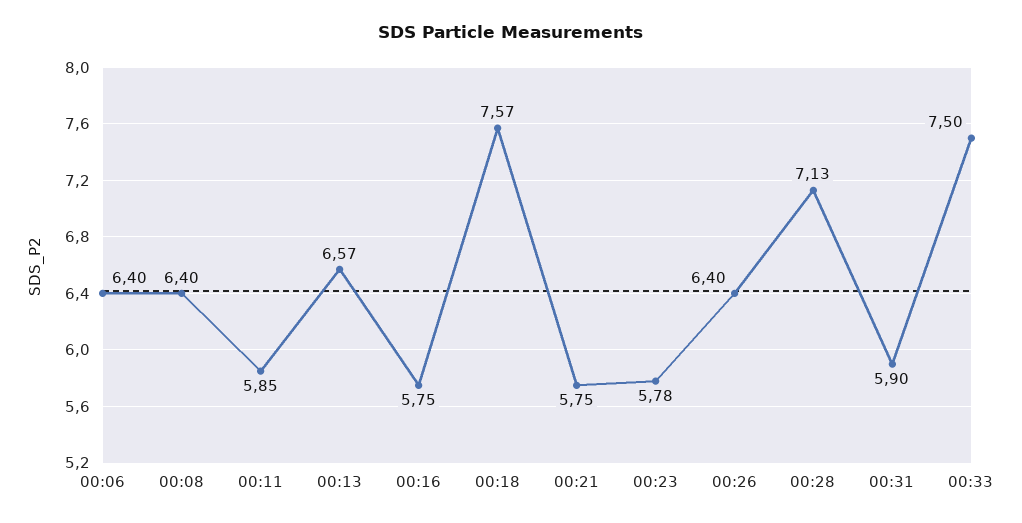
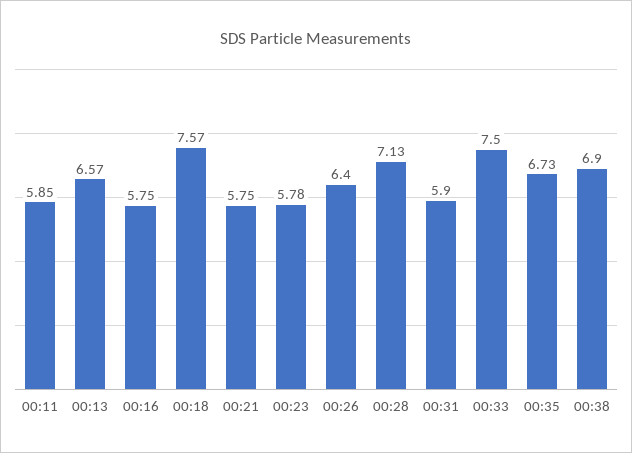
00:06: 6.4 -> none
00:08: 6.4 -> none
00:35: none -> 6.73
00:38: none -> 6.9

